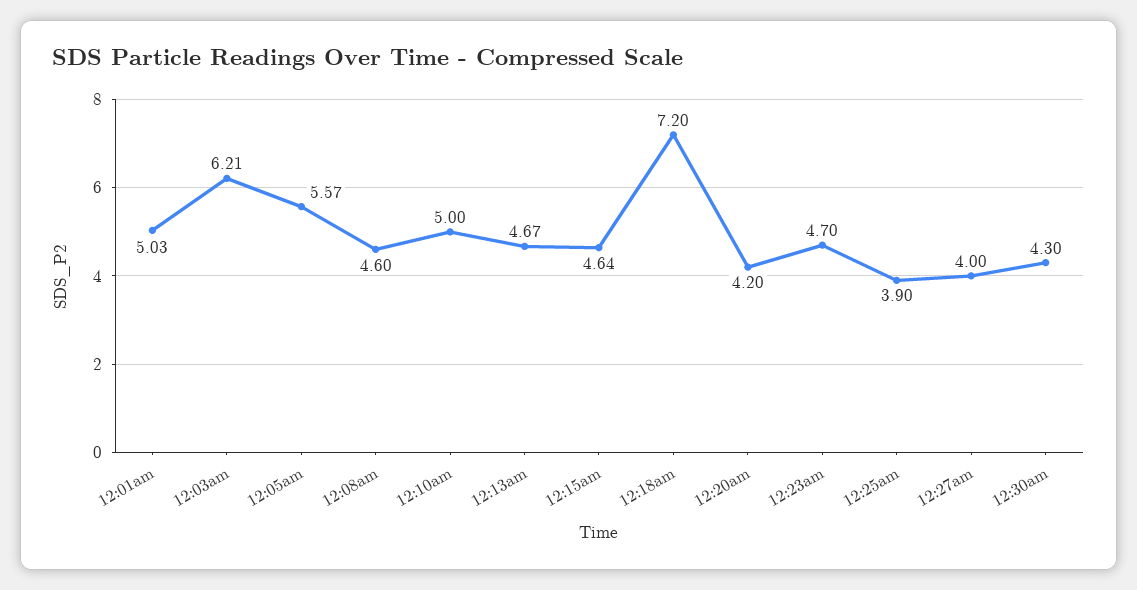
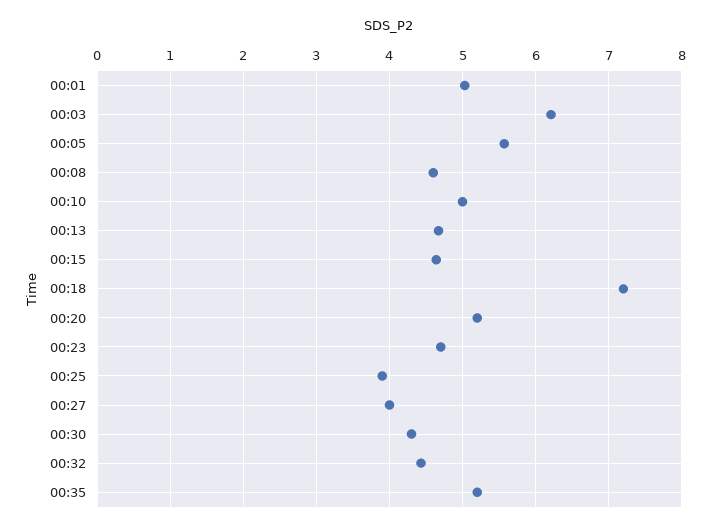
12:20am: 4.2 -> 5.2
00:32: none -> 4.4
00:35: none -> 5.2

